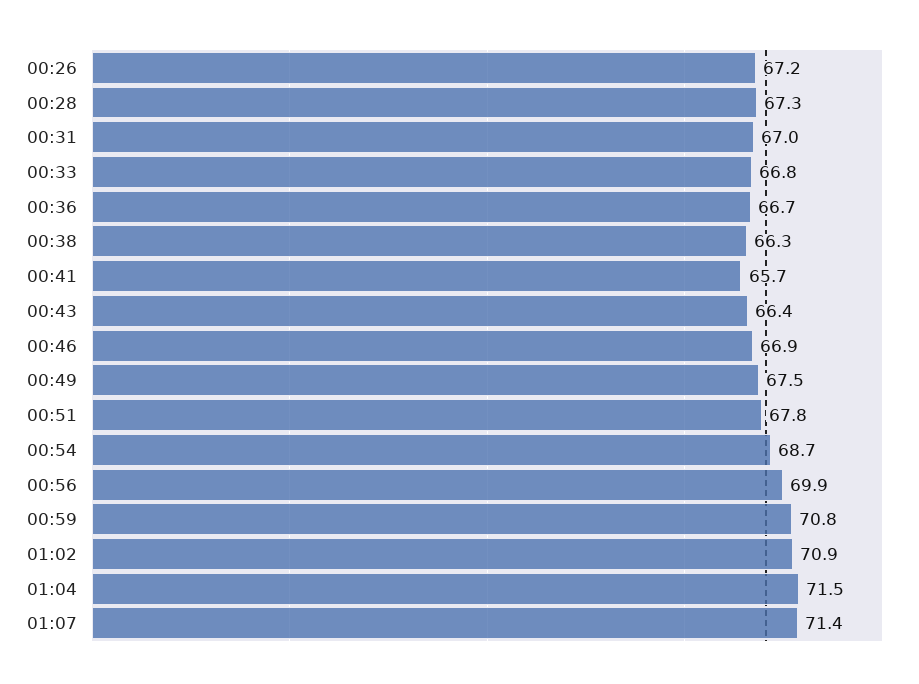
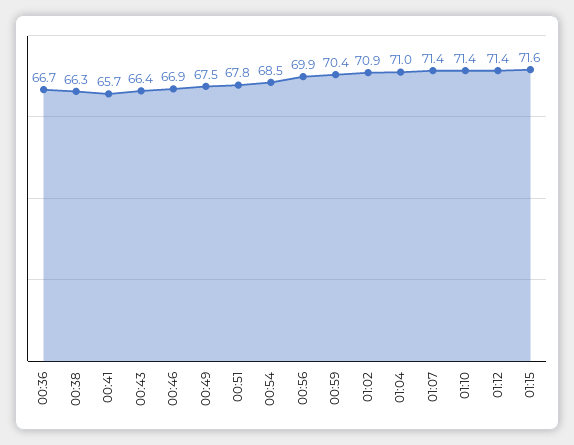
00:26: 67.2 -> none
00:28: 67.3 -> none
00:31: 67 -> none
00:33: 66.8 -> none
00:54: 68.7 -> 68.5
00:59: 70.8 -> 70.4
01:04: 71.5 -> 71
01:10: none -> 71.4
01:12: none -> 71.4
01:15: none -> 71.6

